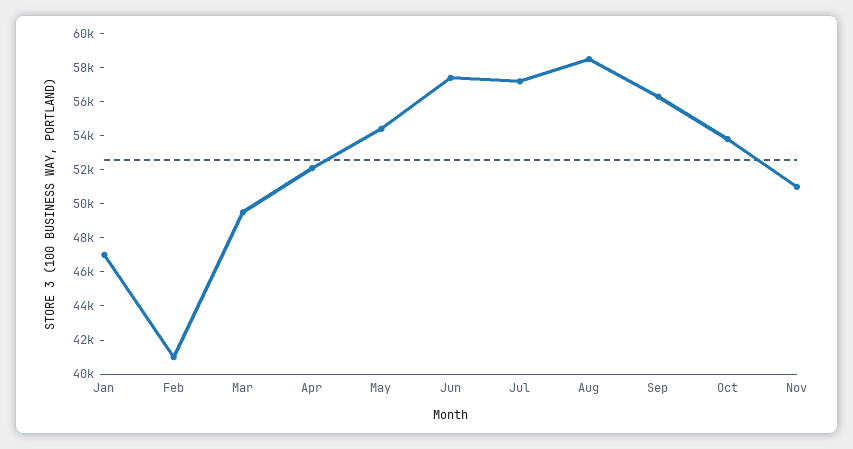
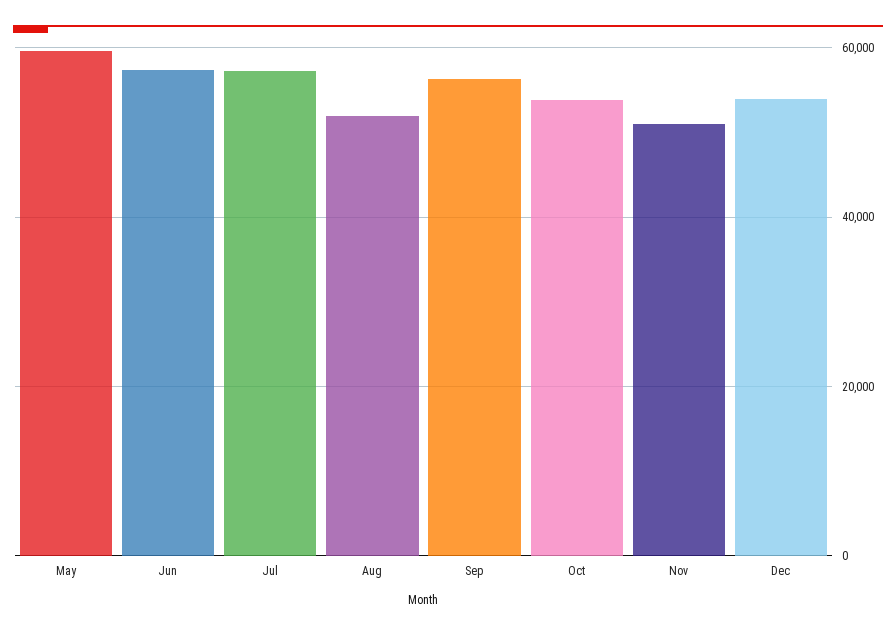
Jan: 47000 -> none
Feb: 41000 -> none
Mar: 49500 -> none
Apr: 52000 -> none
May: 54500 -> 60000
Aug: 58500 -> 52000
Dec: none -> 54000

